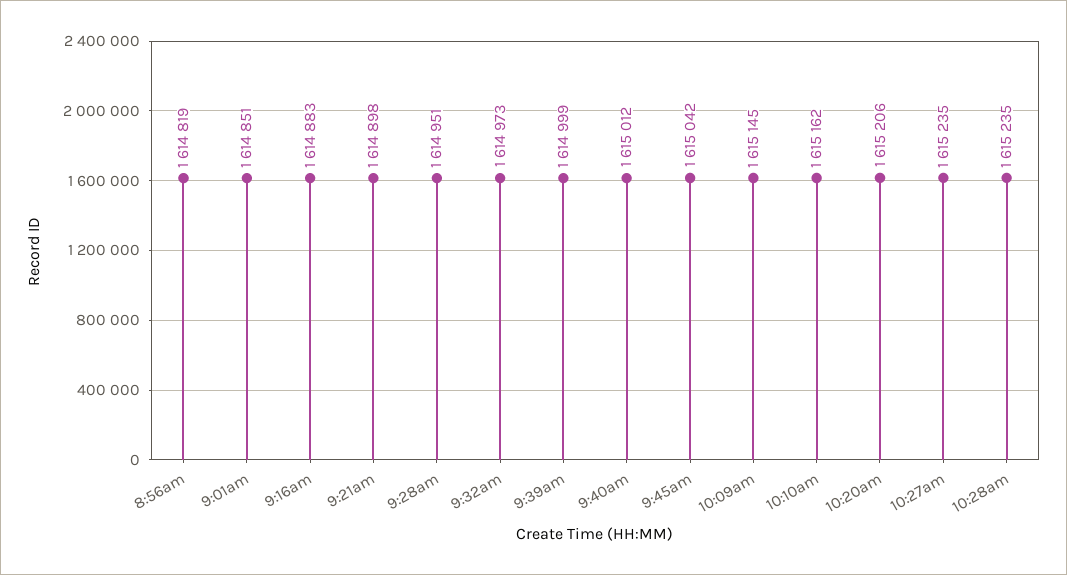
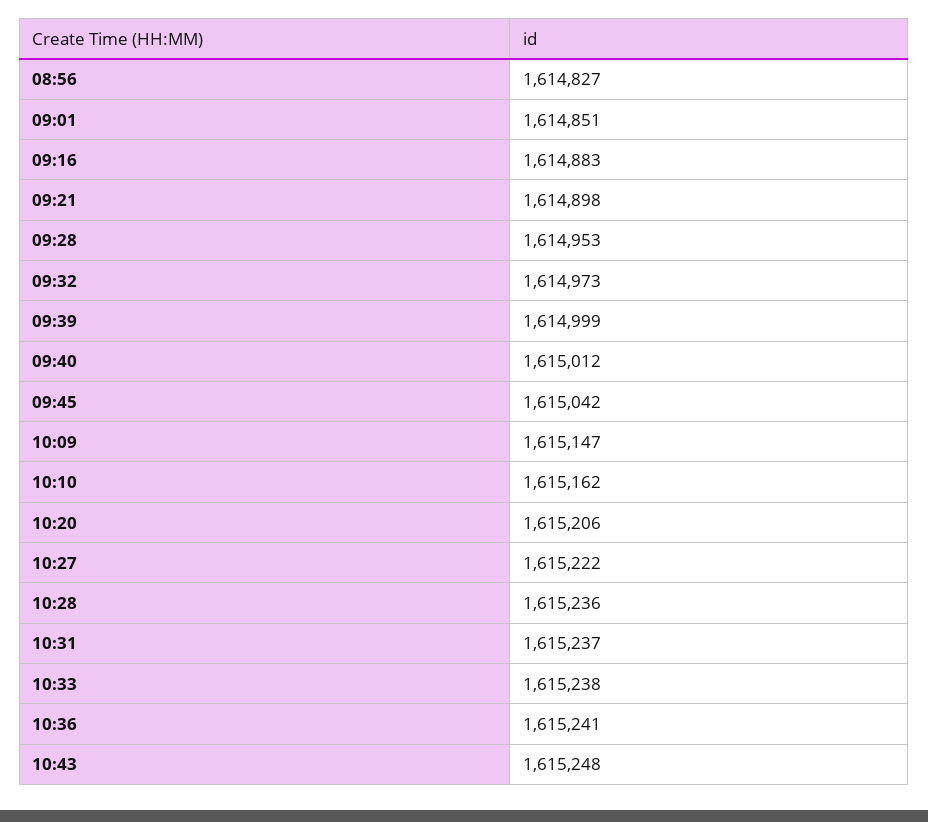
8:56am: 1614819 -> 1614827
9:28am: 1614951 -> 1614953
10:09am: 1615145 -> 1615147
10:27am: 1615235 -> 1615222
10:28am: 1615235 -> 1615236
10:31: none -> 1615237
10:33: none -> 1615238
10:36: none -> 1615241
10:43: none -> 1615248

